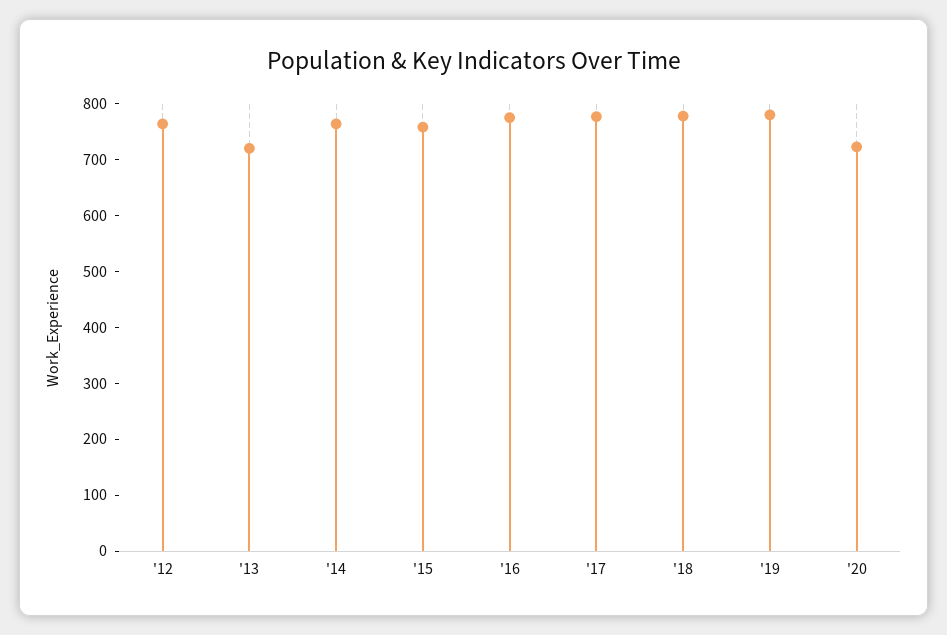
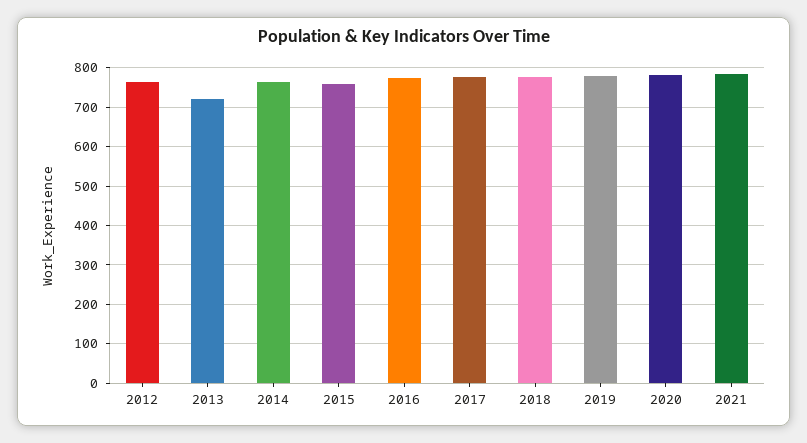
'20: 720 -> 780
2021: none -> 780

